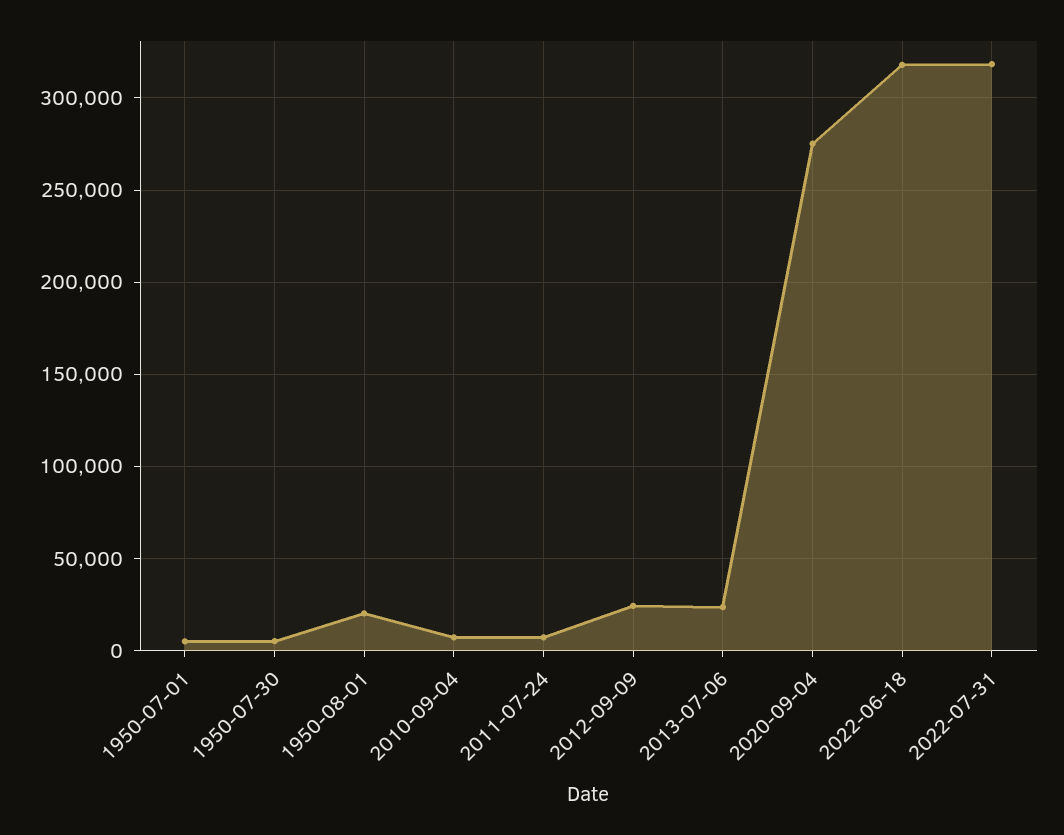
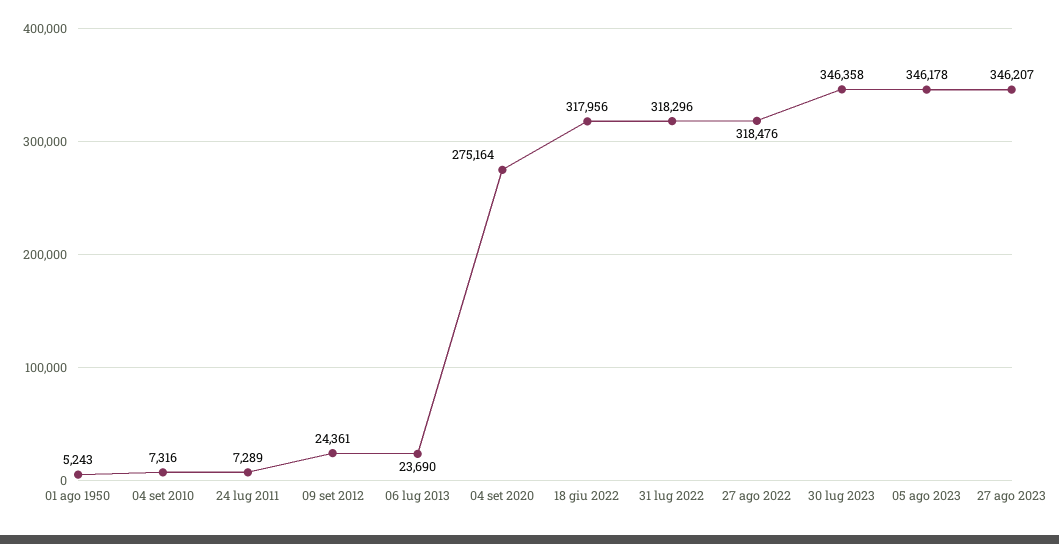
1950-07-01: 5000 -> none
1950-07-30: 5000 -> none
1950-08-01: 20000 -> 5243
27 ago 2022: none -> 318476
30 lug 2023: none -> 346358
05 ago 2023: none -> 346178
27 ago 2023: none -> 346207

